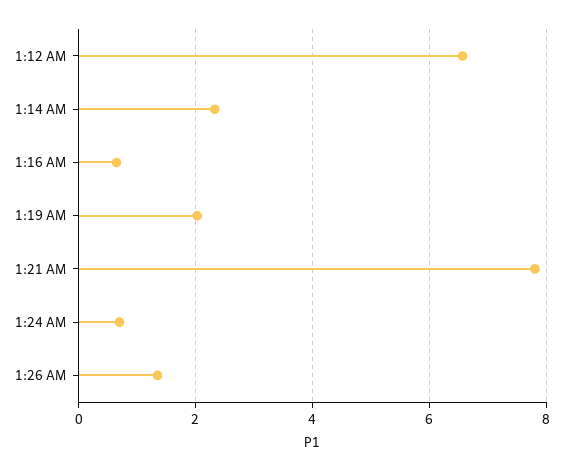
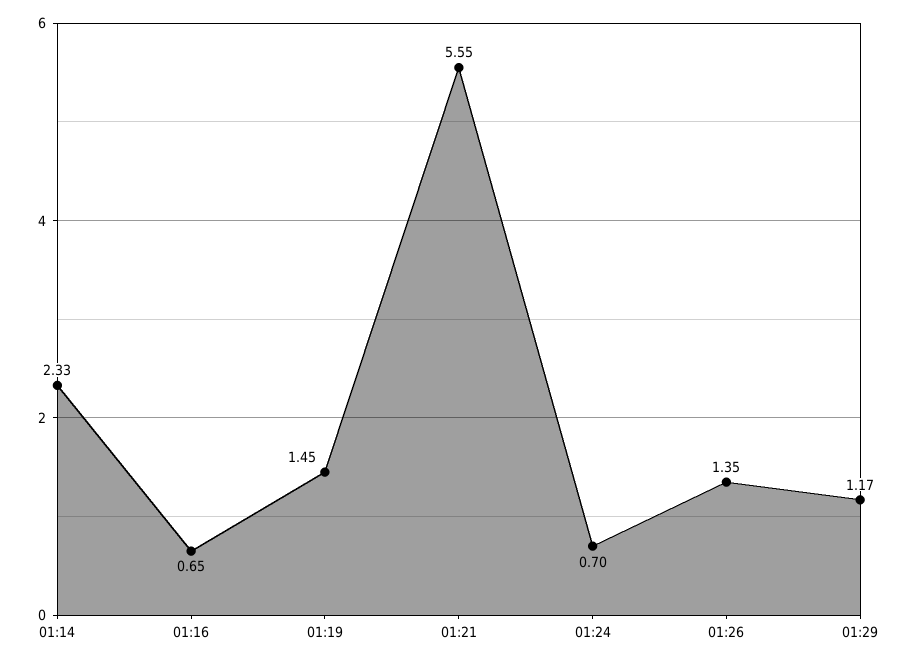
1:12 AM: 6.6 -> none
1:19 AM: 2 -> 1.45
1:21 AM: 7.8 -> 5.55
01:29: none -> 1.17

